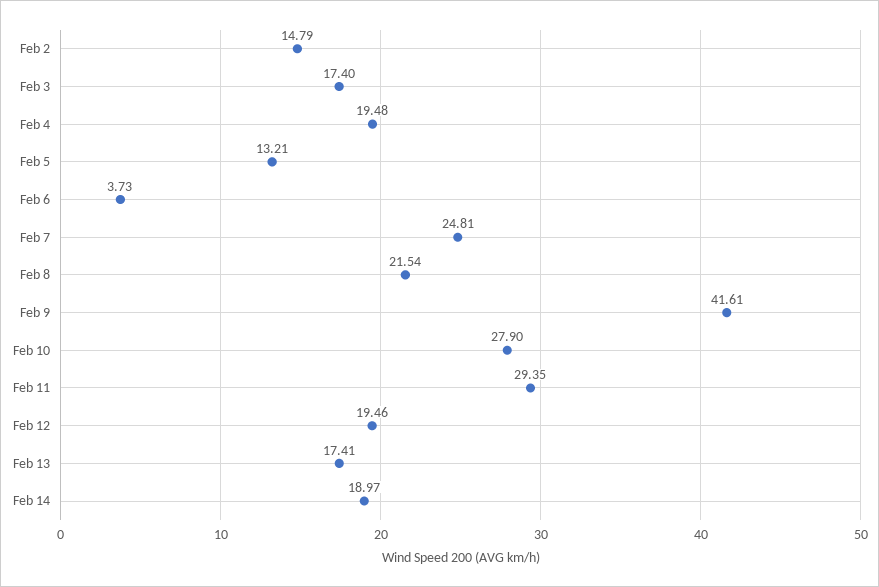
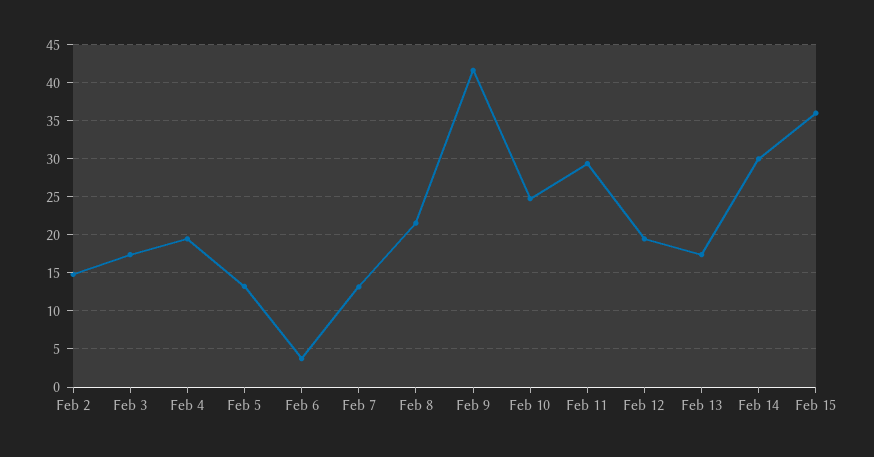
Feb 7: 24.81 -> 13
Feb 10: 27.9 -> 25
Feb 14: 18.97 -> 30
Feb 15: none -> 36

